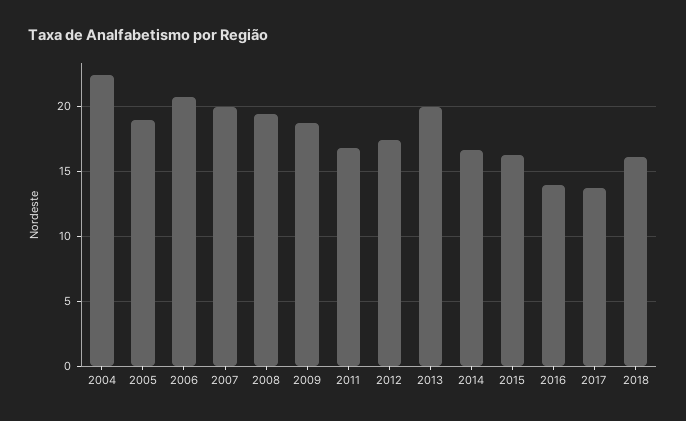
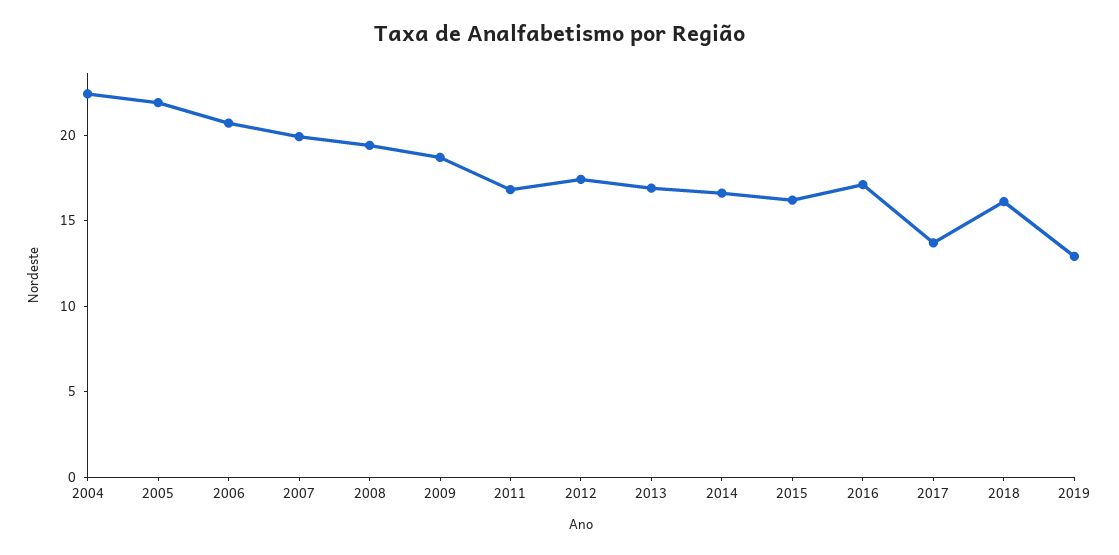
2005: 19 -> 22
2013: 20 -> 17
2016: 14 -> 17
2019: none -> 13

